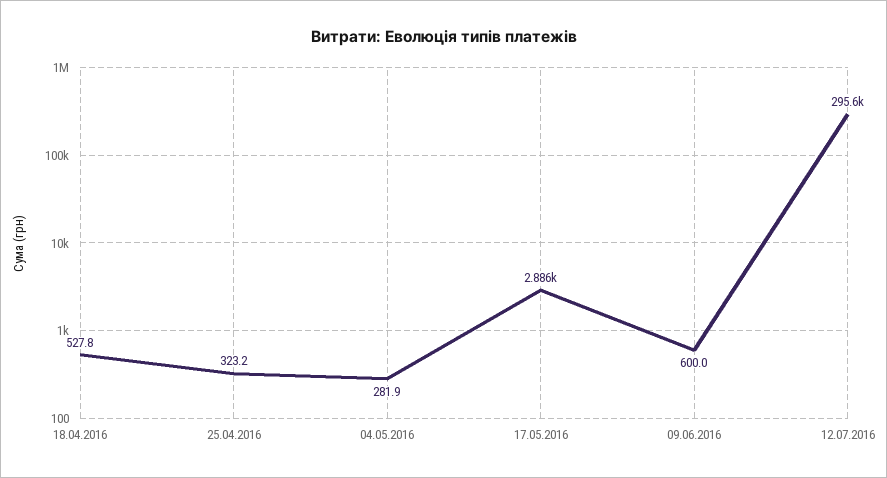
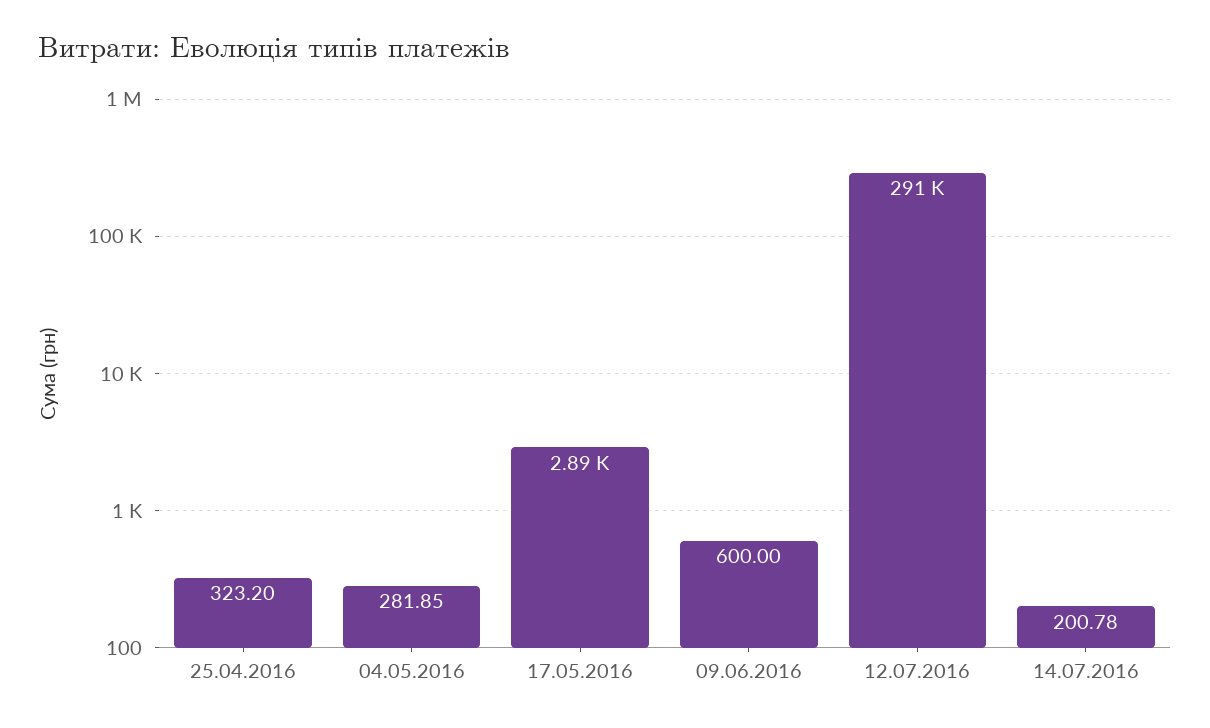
18.04.2016: 527.8 -> none
12.07.2016: 295600 -> 291000
14.07.2016: none -> 200.78

